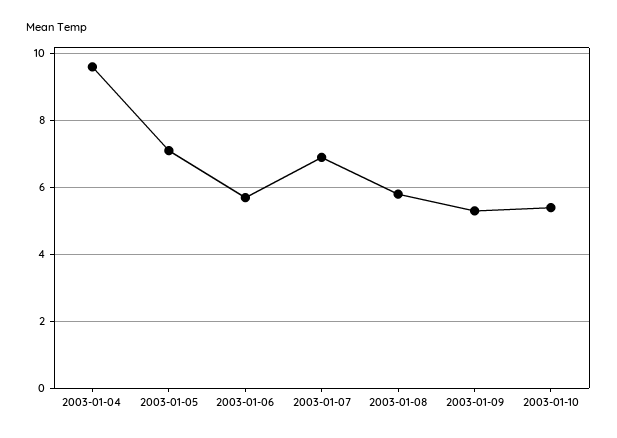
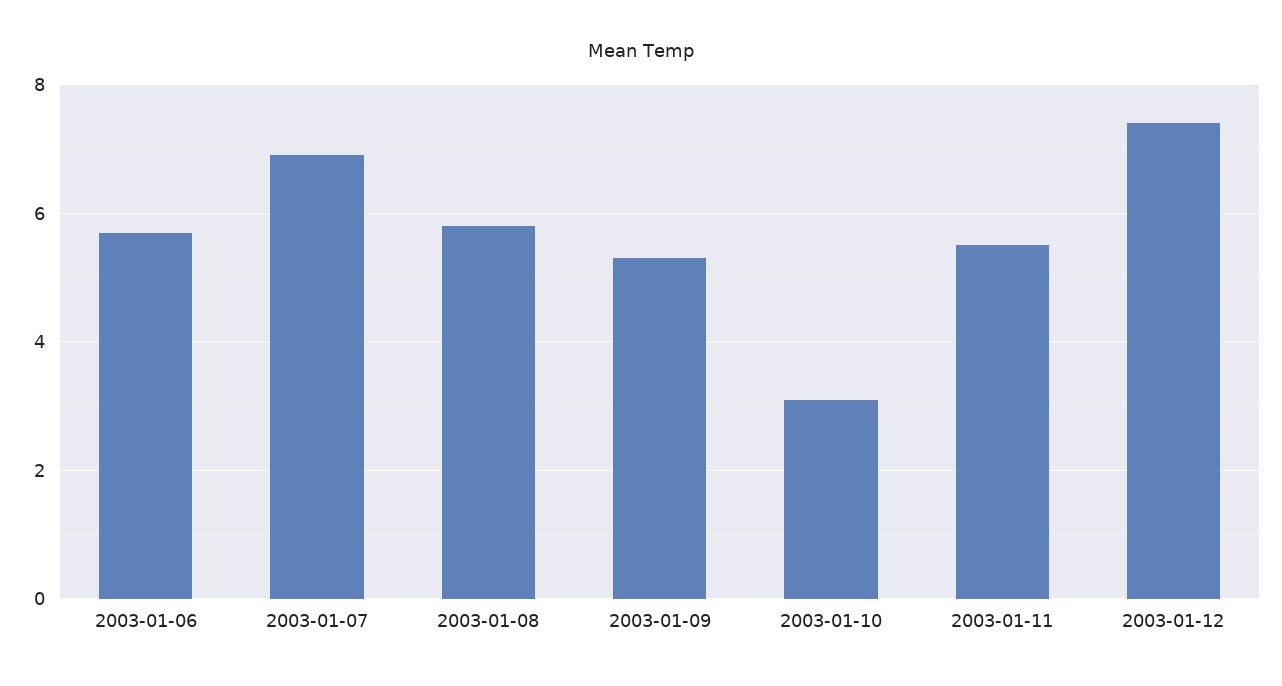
2003-01-04: 9.5 -> none
2003-01-05: 7 -> none
2003-01-10: 5.5 -> 3
2003-01-11: none -> 5.5
2003-01-12: none -> 7.5

